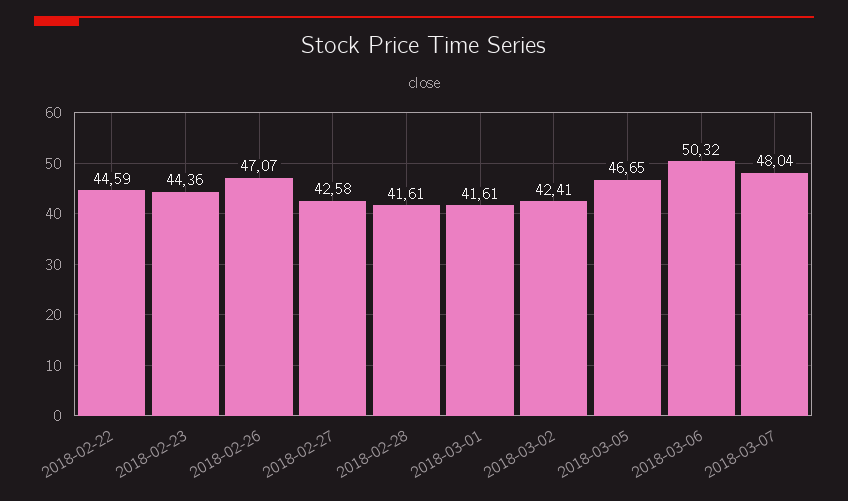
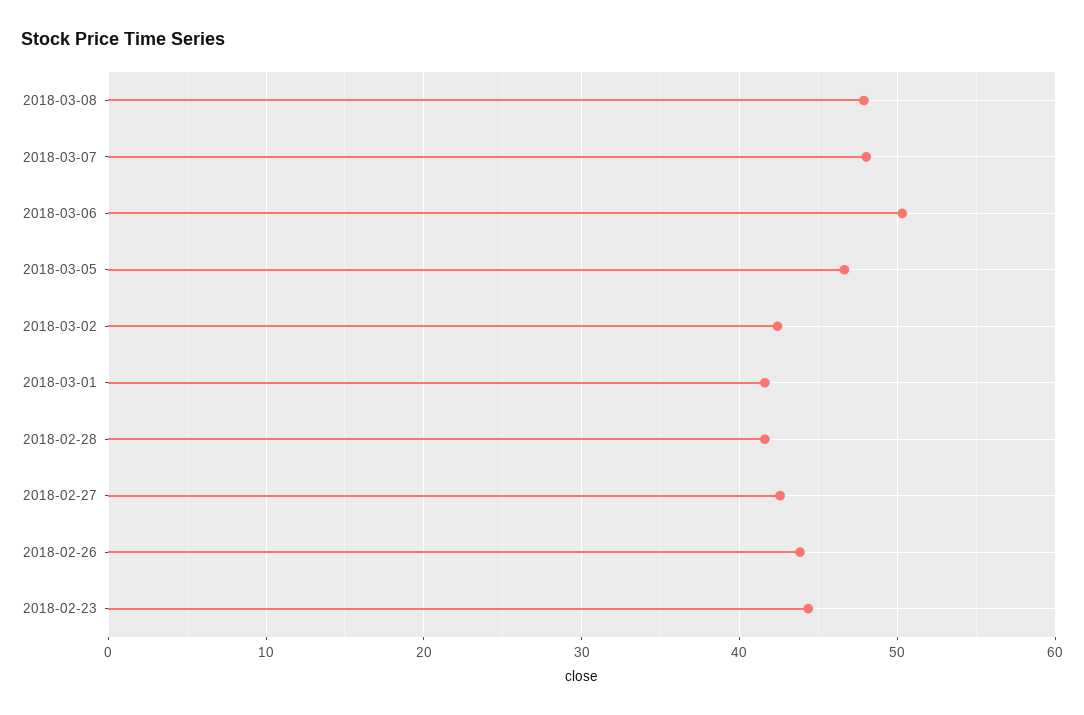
2018-02-22: 44.59 -> none
2018-02-26: 47.07 -> 44
2018-03-08: none -> 48

